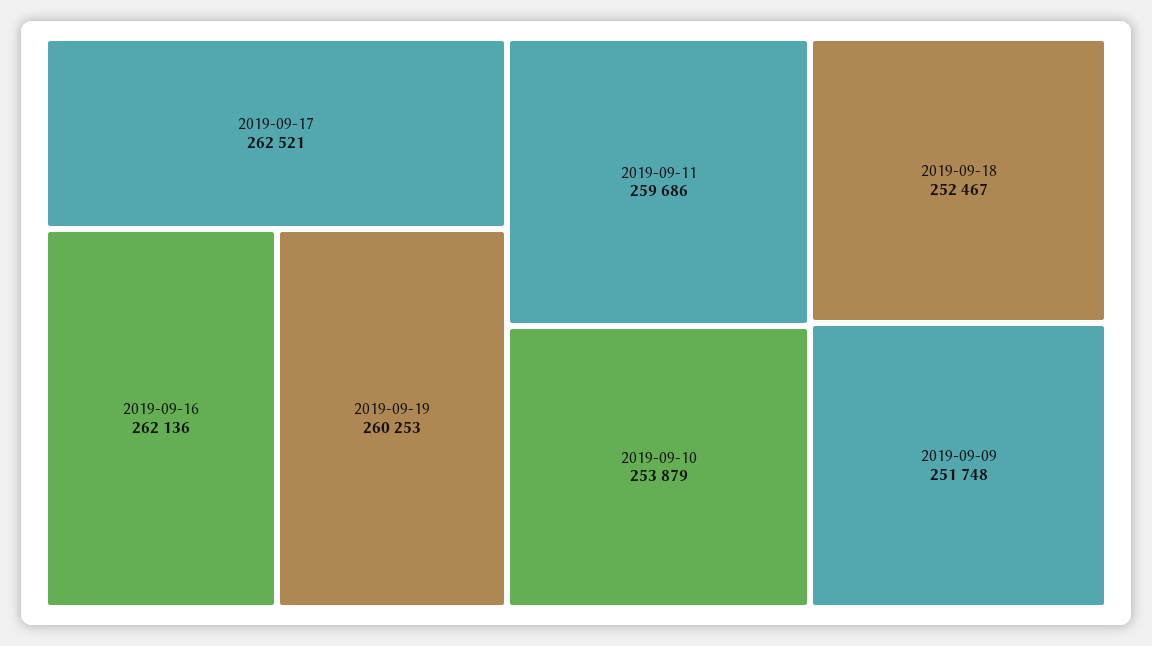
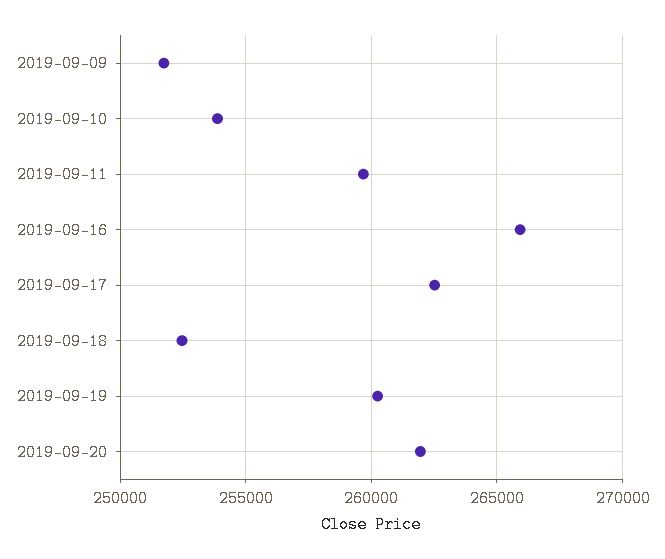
2019-09-16: 262136 -> 266000
2019-09-20: none -> 262000

